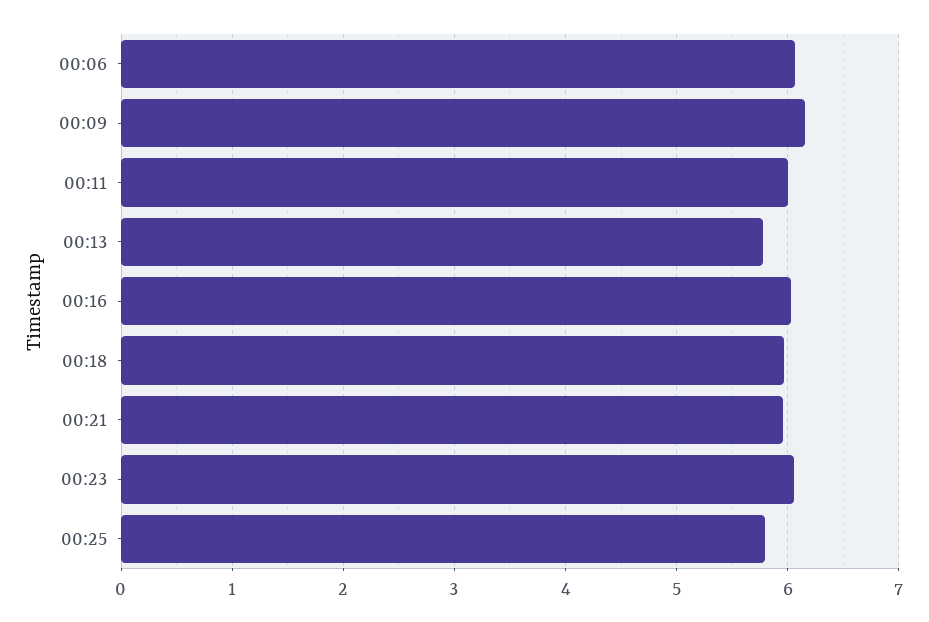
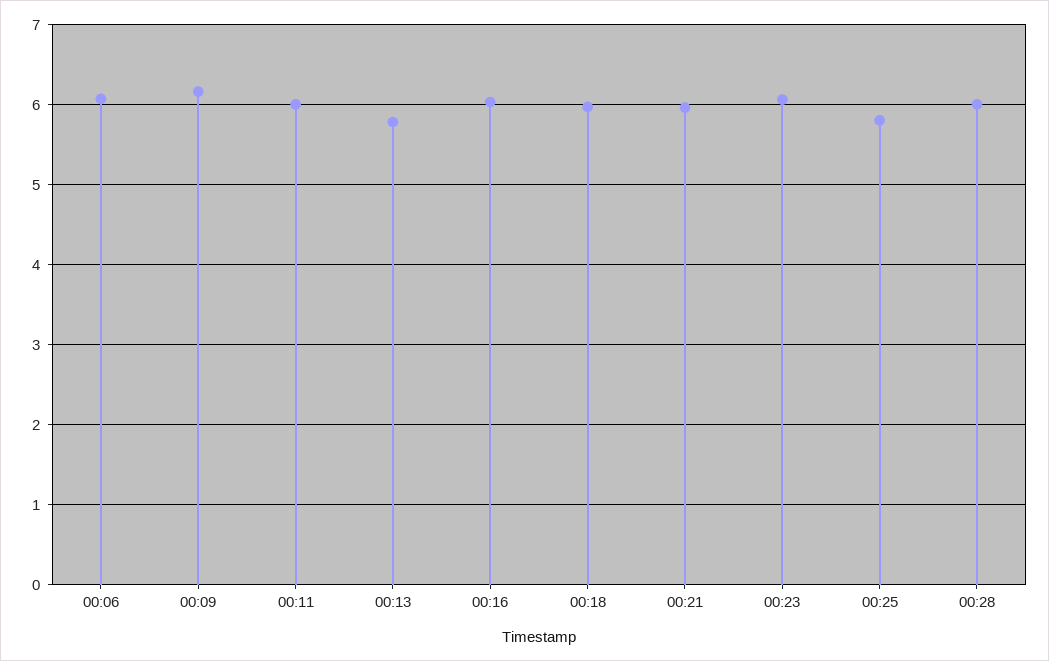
00:28: none -> 6

